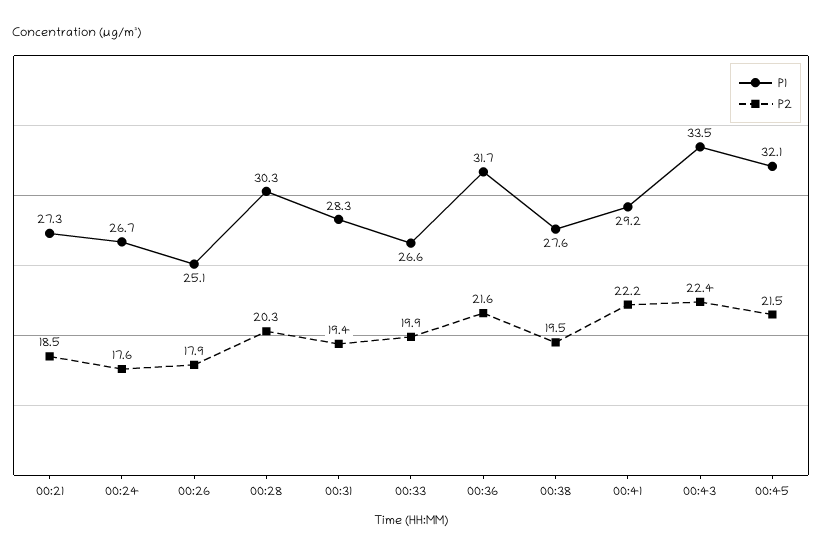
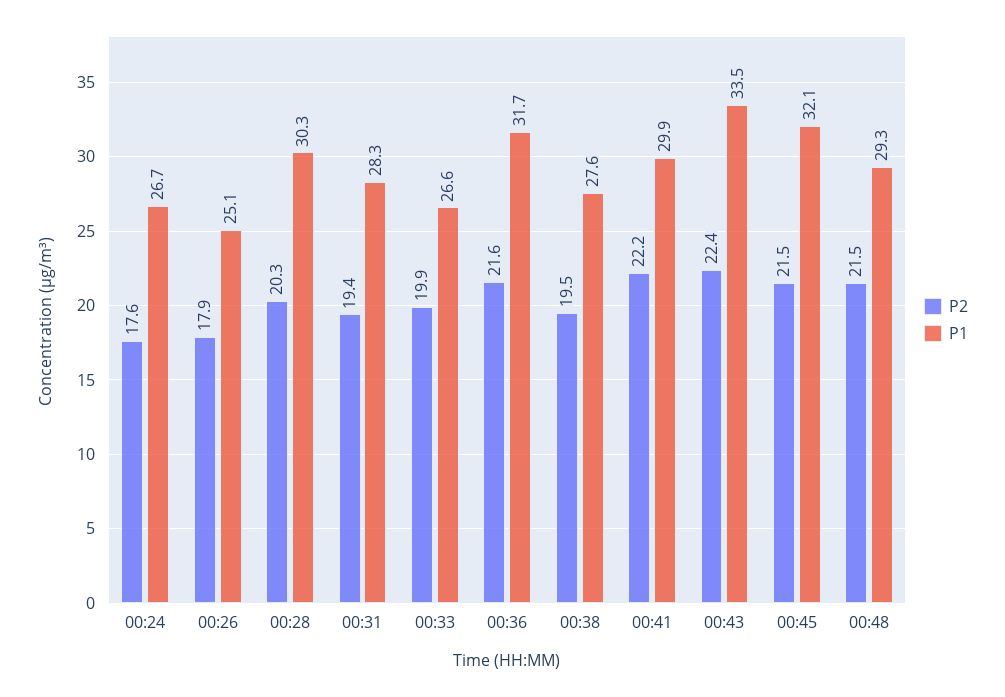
P1, 00:21: 27.3 -> none
P2, 00:21: 18.5 -> none
P1, 00:41: 29.2 -> 29.9
P2, 00:48: none -> 21.5
P1, 00:48: none -> 29.3

